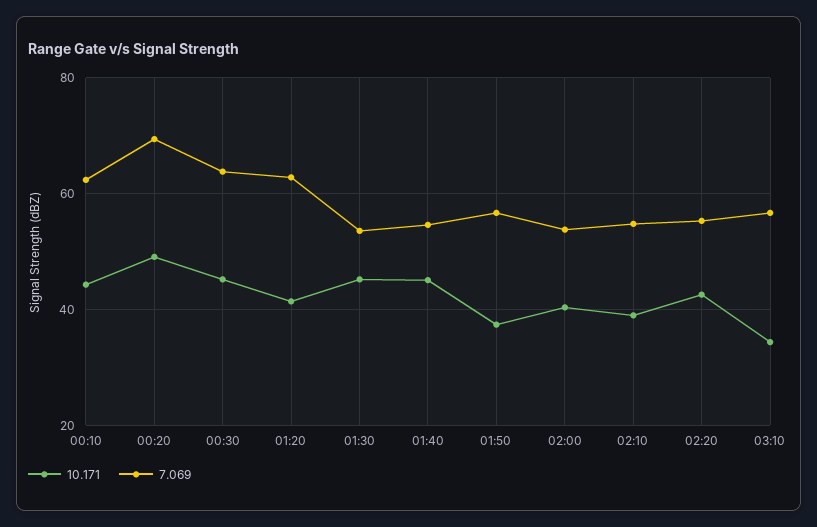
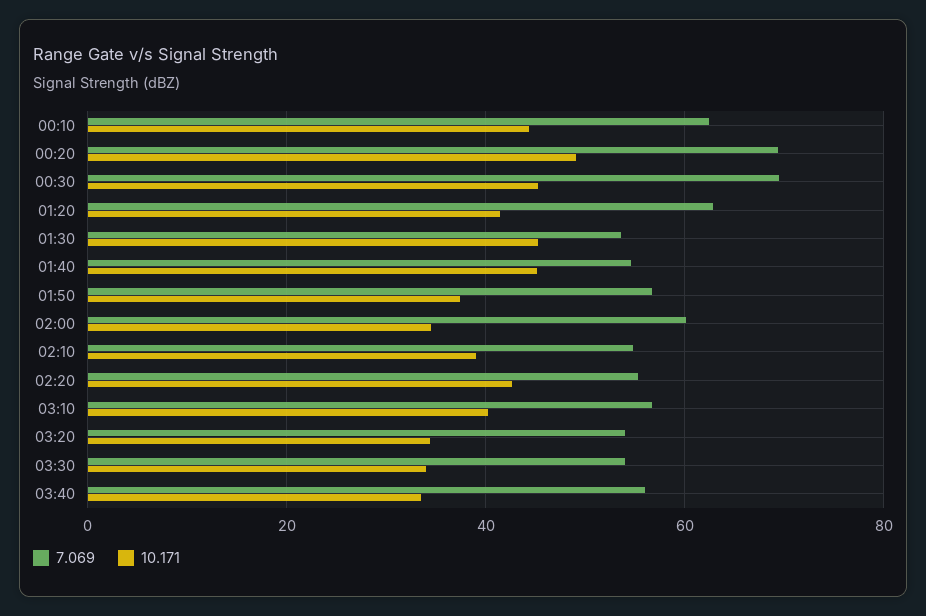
7.069, 00:30: 64 -> 70
10.171, 02:00: 40 -> 34
7.069, 02:00: 54 -> 60
10.171, 03:10: 34 -> 40
7.069, 03:20: none -> 54
10.171, 03:20: none -> 34
7.069, 03:30: none -> 54
10.171, 03:30: none -> 34
7.069, 03:40: none -> 56
10.171, 03:40: none -> 34

